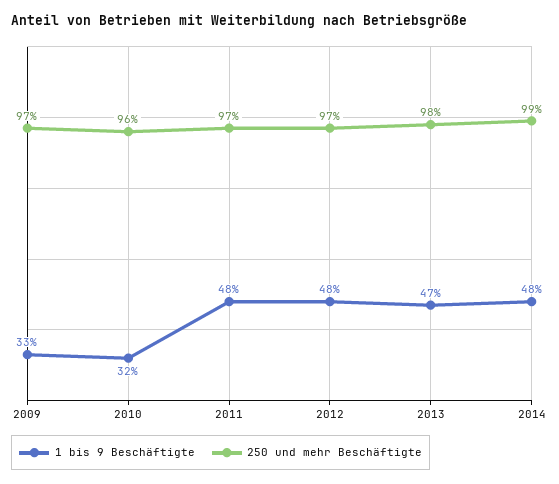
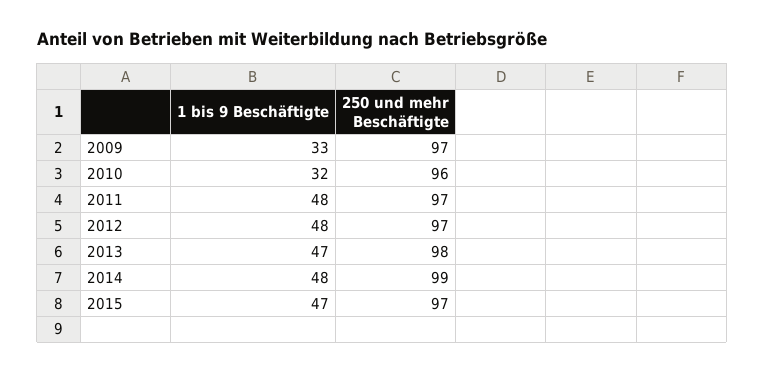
1 bis 9 Beschäftigte, 2015: none -> 47
250 und mehr Beschäftigte, 2015: none -> 97

